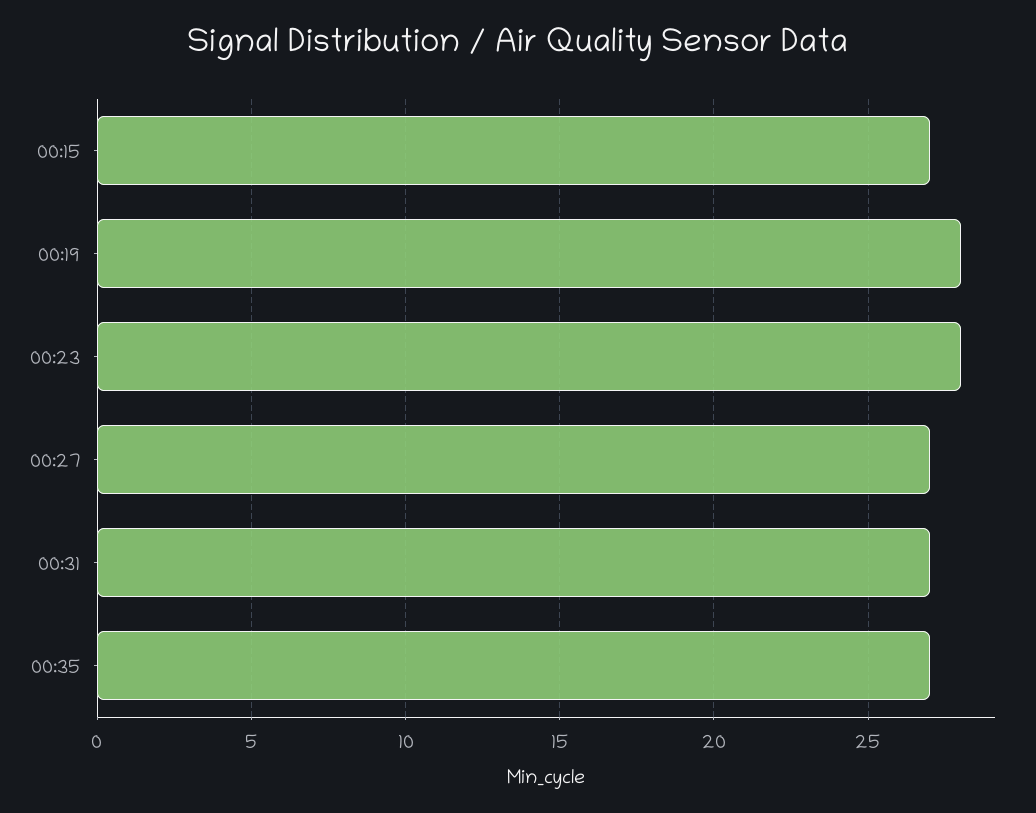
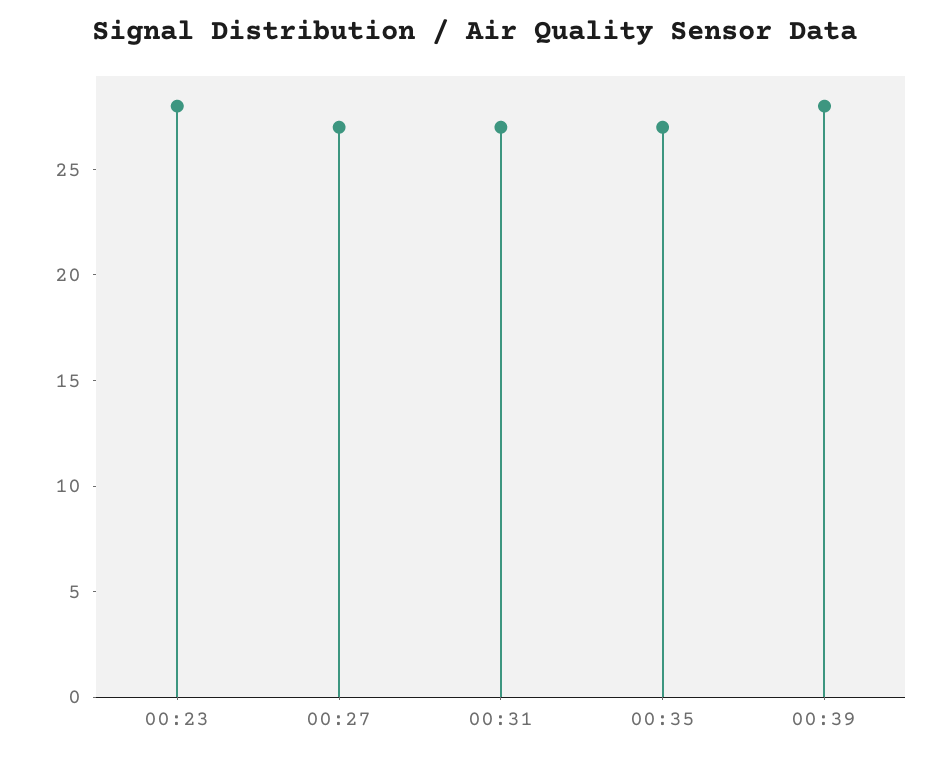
00:15: 27 -> none
00:19: 28 -> none
00:39: none -> 28

